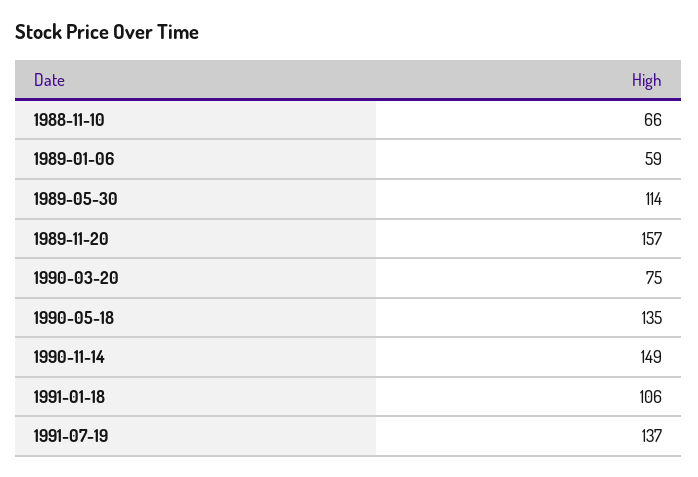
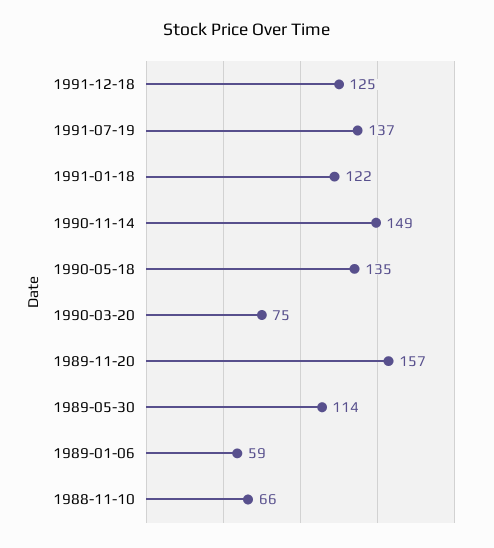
1991-01-18: 106 -> 122
1991-12-18: none -> 125

